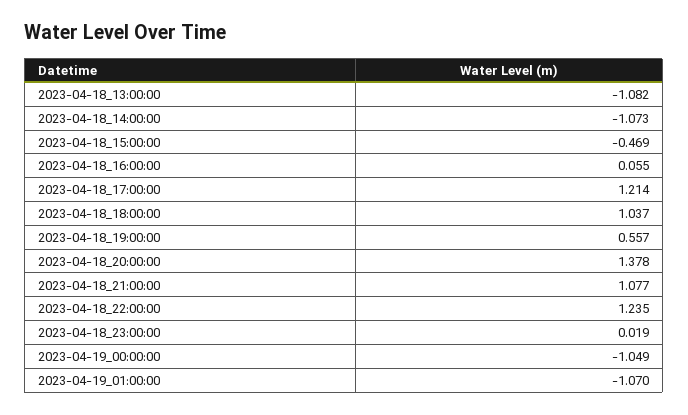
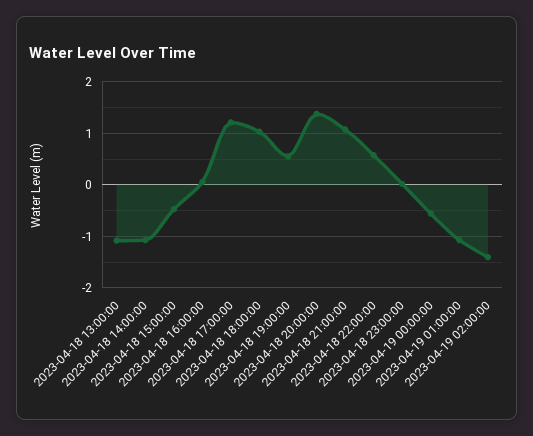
2023-04-18_22:00:00: 1.235 -> 0.6
2023-04-19_00:00:00: -1.049 -> -0.6
2023-04-19 02:00:00: none -> -1.4

